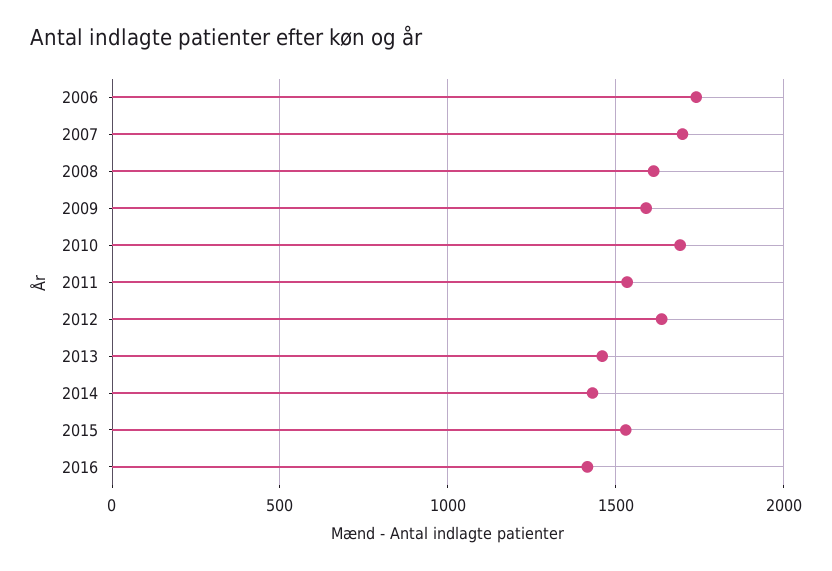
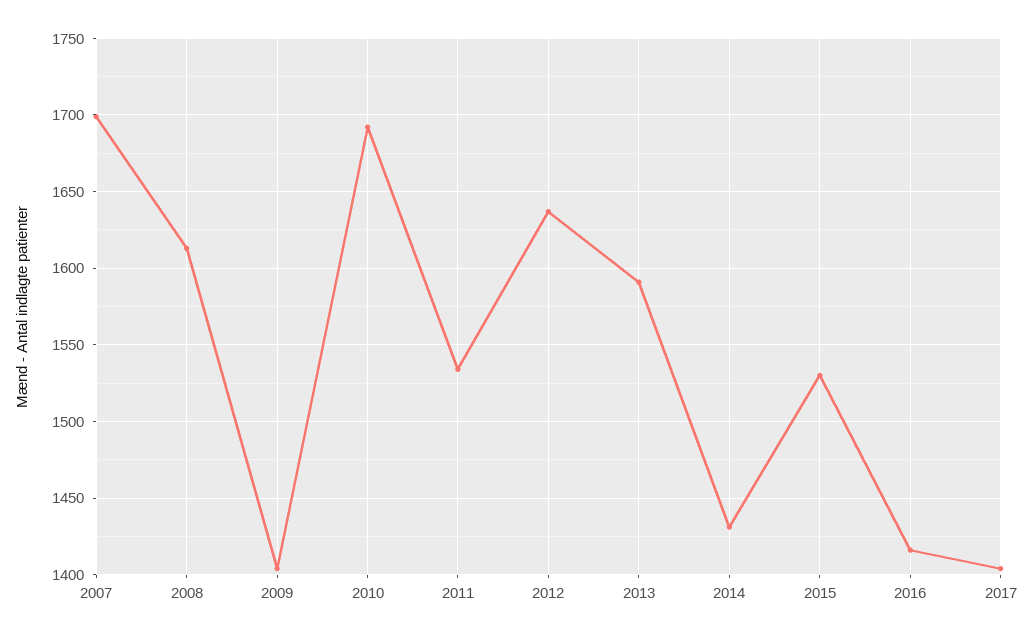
2006: 1750 -> none
2009: 1600 -> 1405
2013: 1450 -> 1590
2017: none -> 1405

